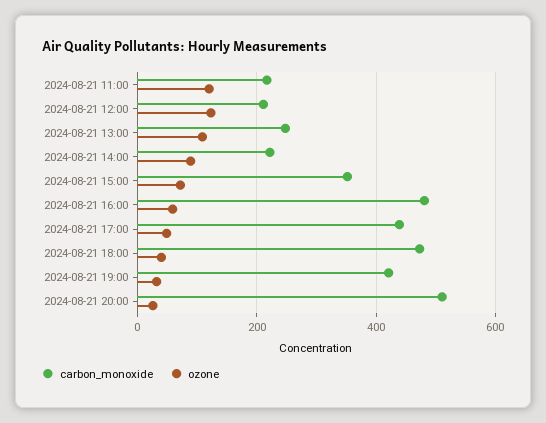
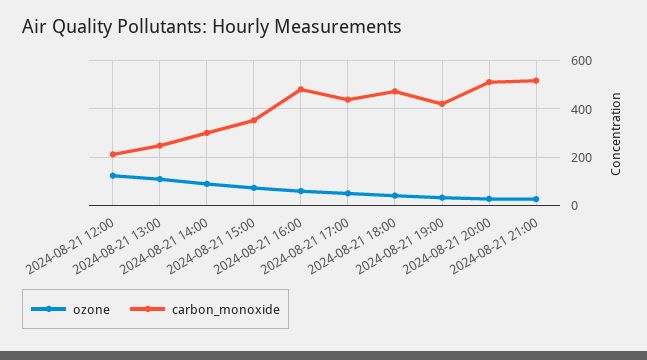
carbon_monoxide, 2024-08-21 11:00: 220 -> none
ozone, 2024-08-21 11:00: 120 -> none
carbon_monoxide, 2024-08-21 14:00: 220 -> 300
ozone, 2024-08-21 21:00: none -> 25
carbon_monoxide, 2024-08-21 21:00: none -> 525

